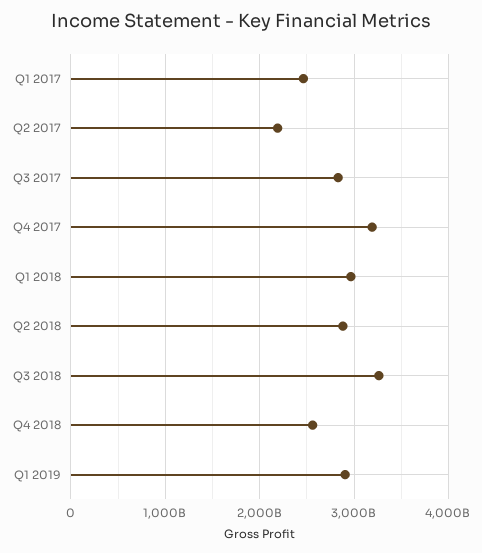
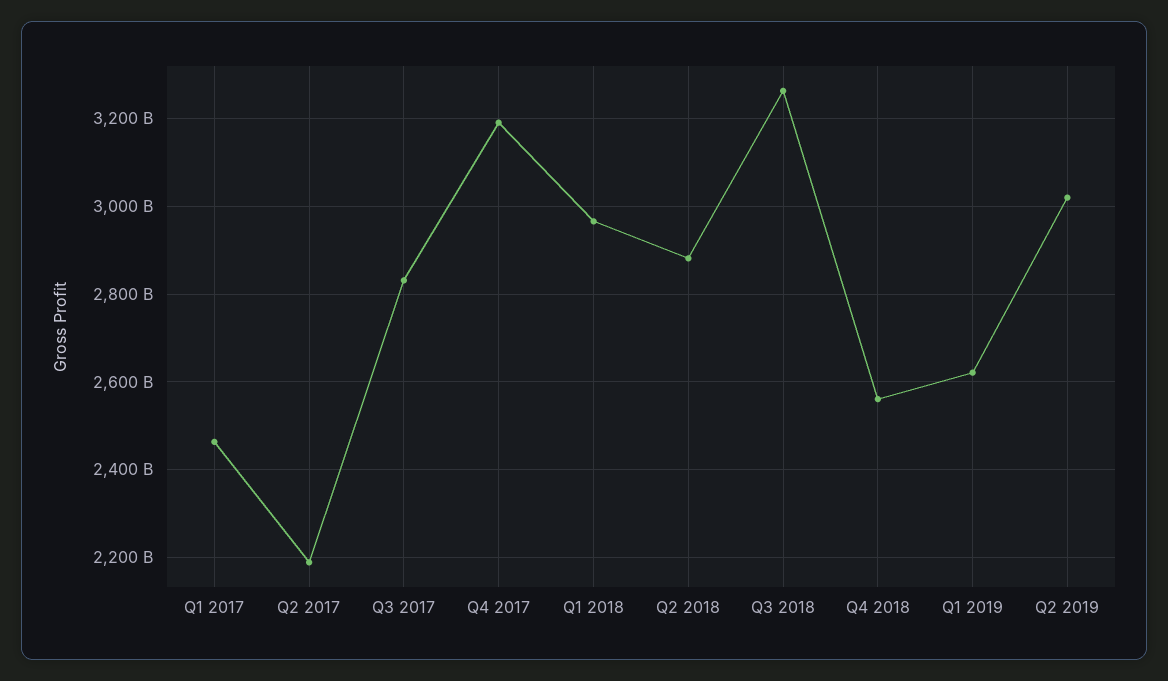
Q1 2019: 2900000000000 -> 2620000000000
Q2 2019: none -> 3020000000000

